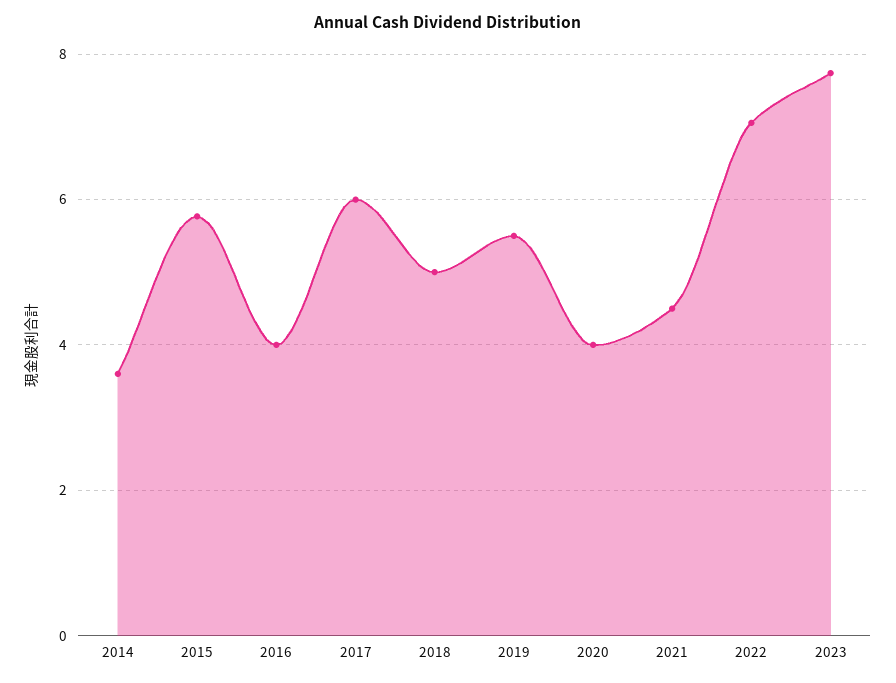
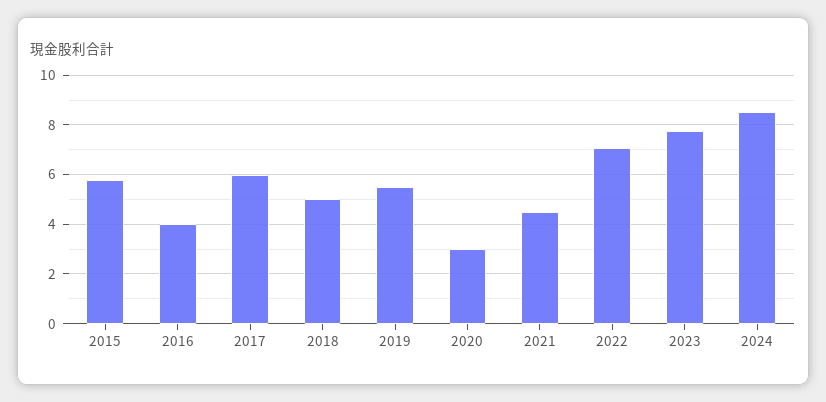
2014: 3.6 -> none
2020: 4 -> 3
2024: none -> 8.5

